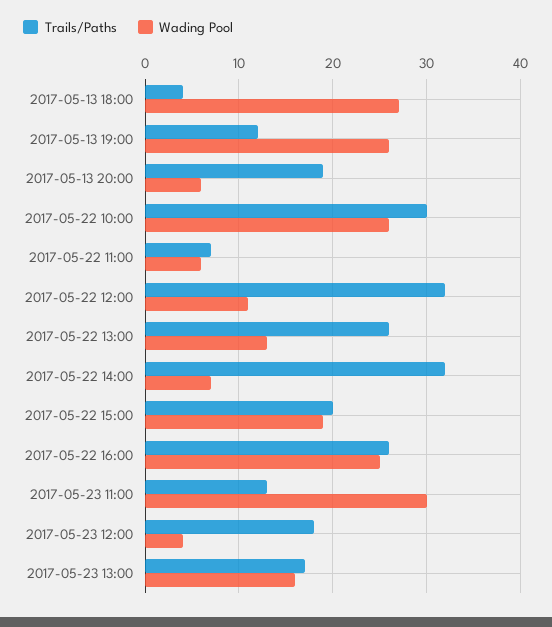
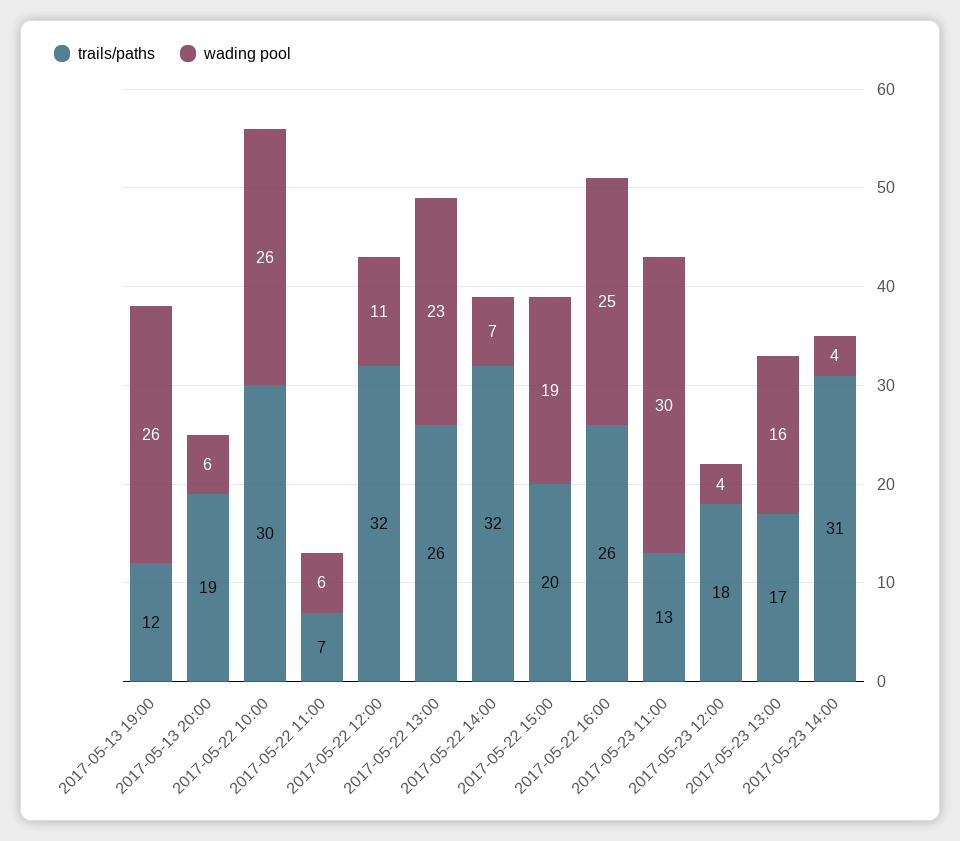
Trails/Paths, 2017-05-13 18:00: 4 -> none
Wading Pool, 2017-05-13 18:00: 27 -> none
Wading Pool, 2017-05-22 13:00: 13 -> 23
Trails/Paths, 2017-05-23 14:00: none -> 31
Wading Pool, 2017-05-23 14:00: none -> 4

